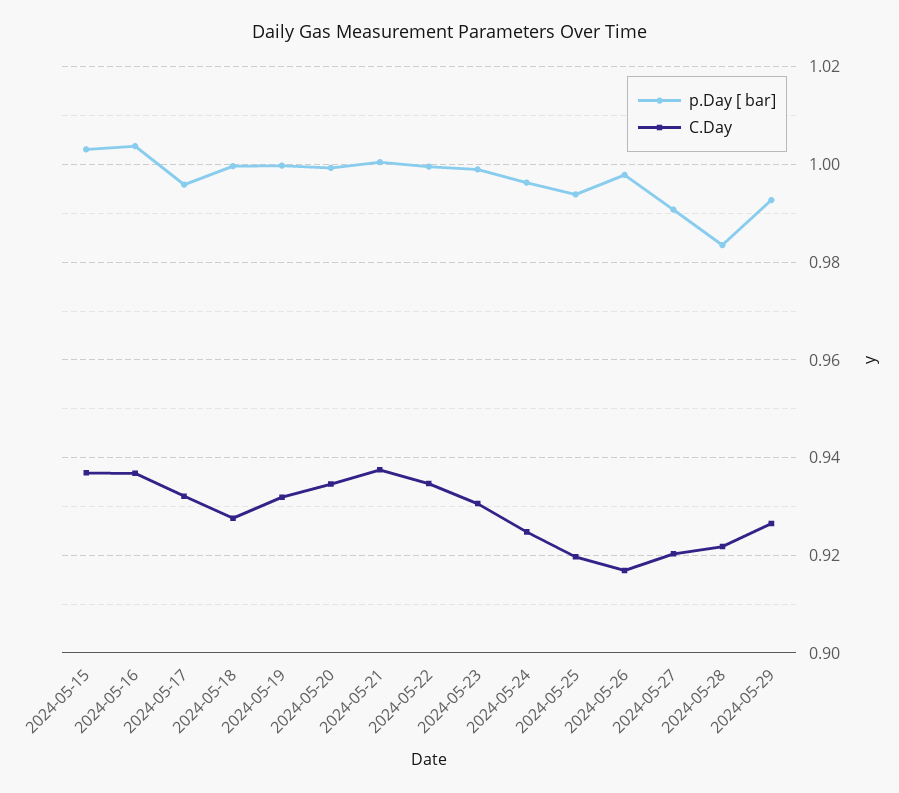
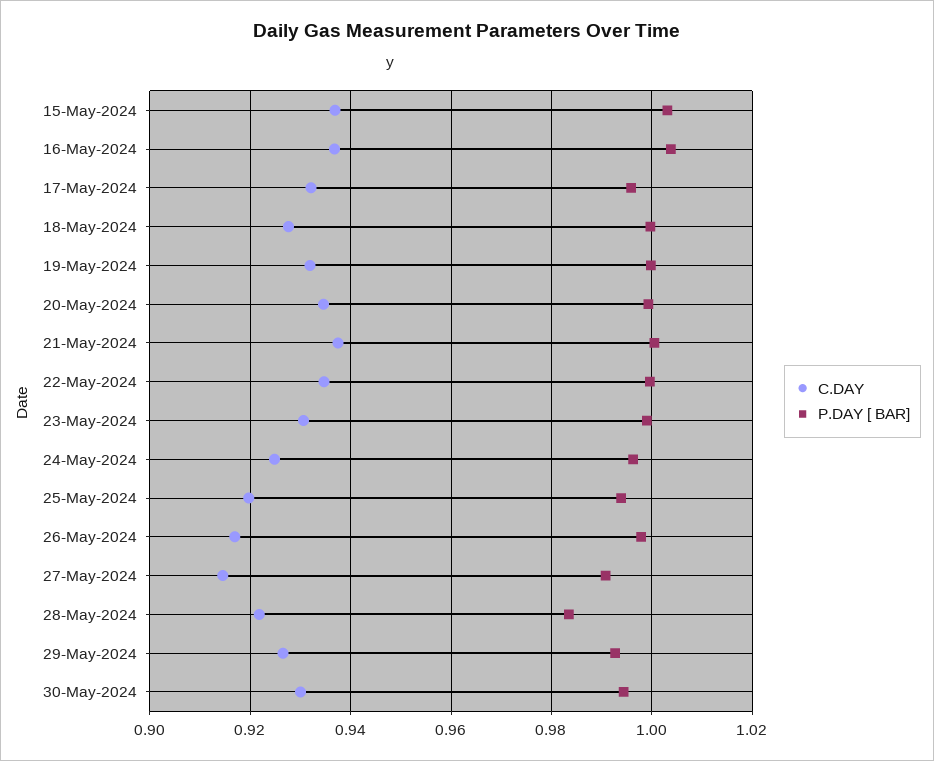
C.Day, 2024-05-27: 0.92 -> 0.914
C.Day, 30-May-2024: none -> 0.93
p.Day [ bar], 30-May-2024: none -> 0.994

